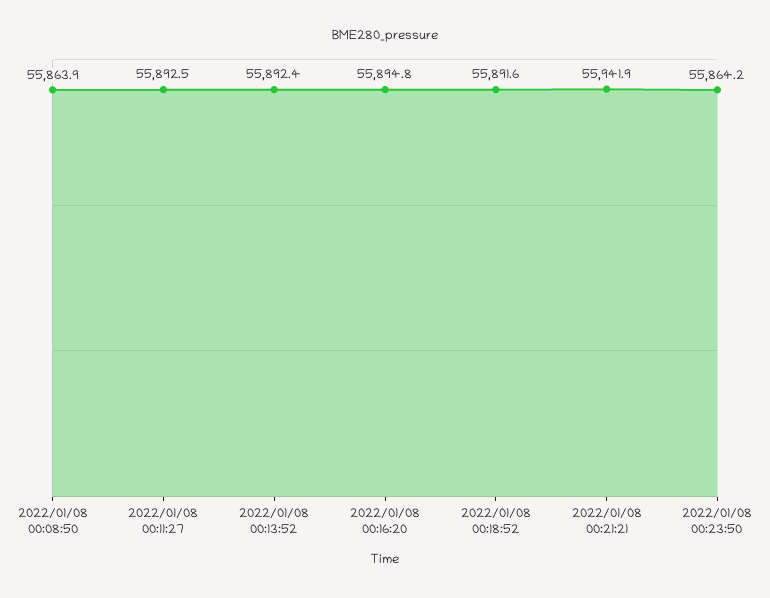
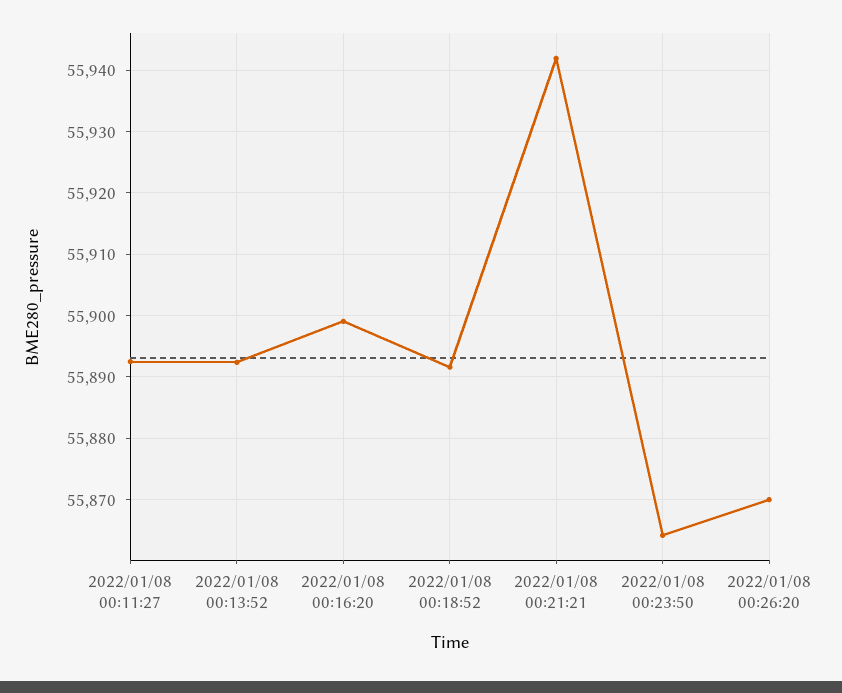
2022/01/08 00:08:50: 55863.9 -> none
2022/01/08 00:16:20: 55894.8 -> 55899
2022/01/08 00:26:20: none -> 55870

